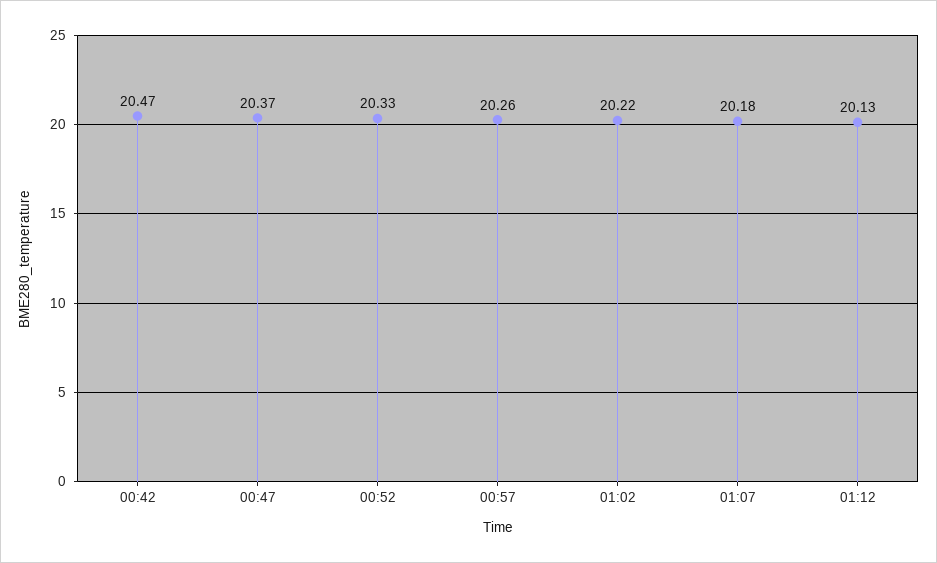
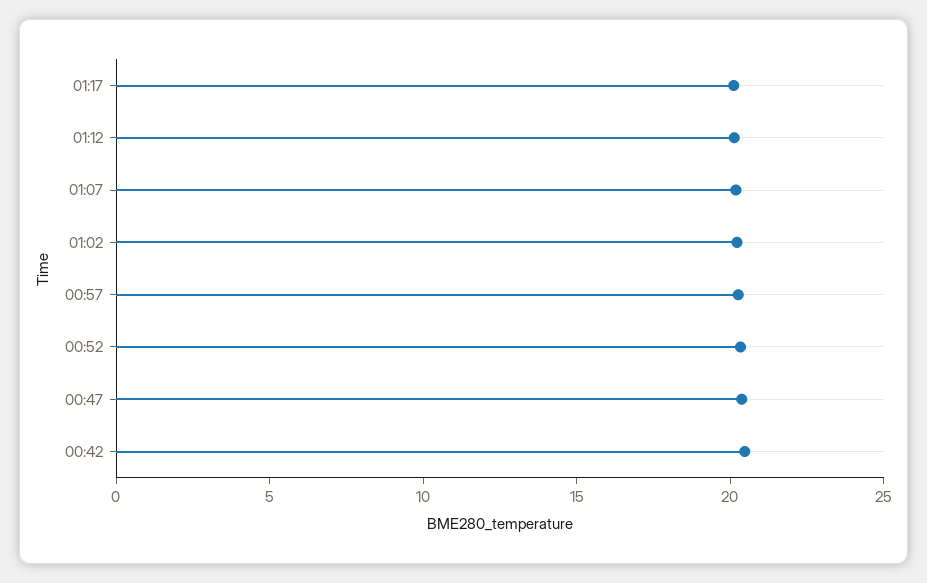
01:17: none -> 20

